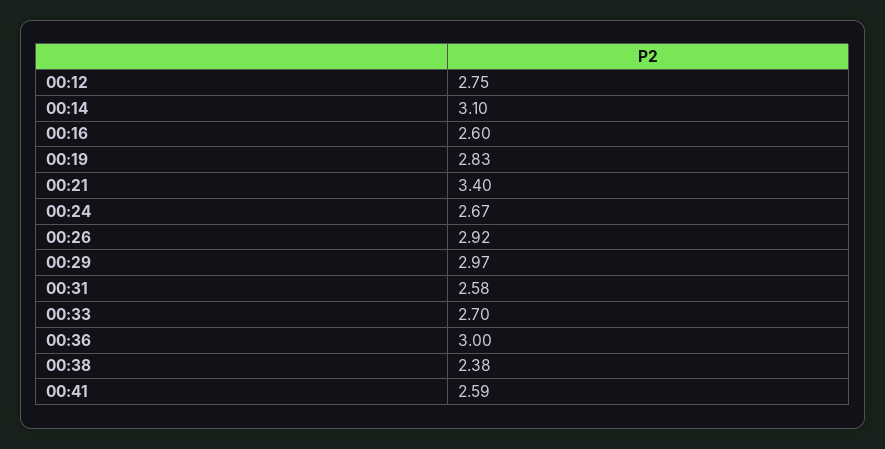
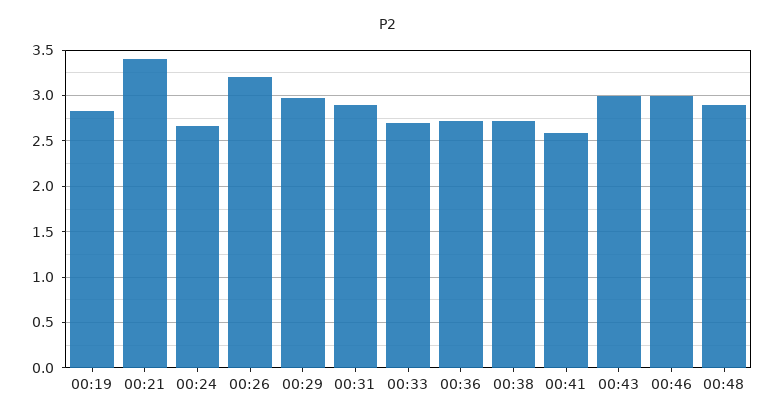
00:12: 2.75 -> none
00:14: 3.1 -> none
00:16: 2.6 -> none
00:26: 2.92 -> 3.2
00:31: 2.58 -> 2.9
00:36: 3 -> 2.7
00:38: 2.38 -> 2.7
00:43: none -> 3
00:46: none -> 3
00:48: none -> 2.9

